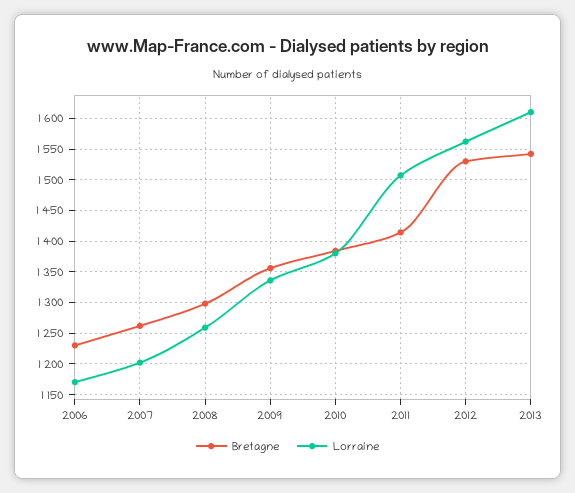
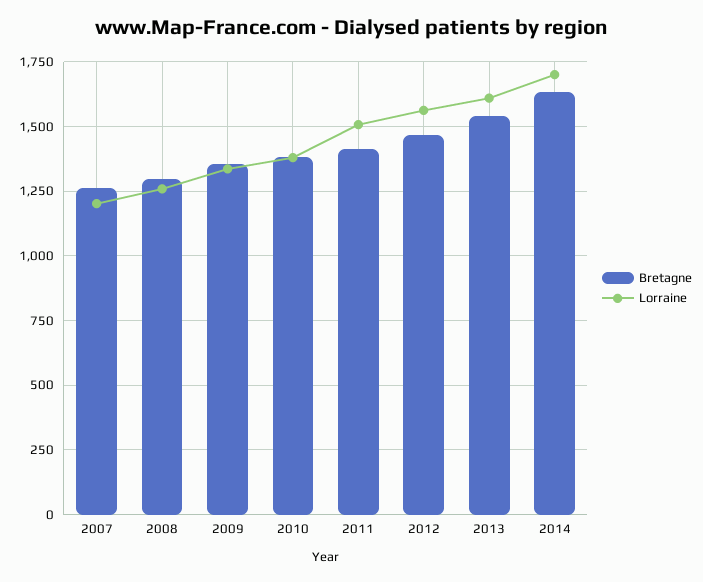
Bretagne, 2006: 1230 -> none
Lorraine, 2006: 1170 -> none
Bretagne, 2012: 1530 -> 1475
Bretagne, 2014: none -> 1625
Lorraine, 2014: none -> 1700

